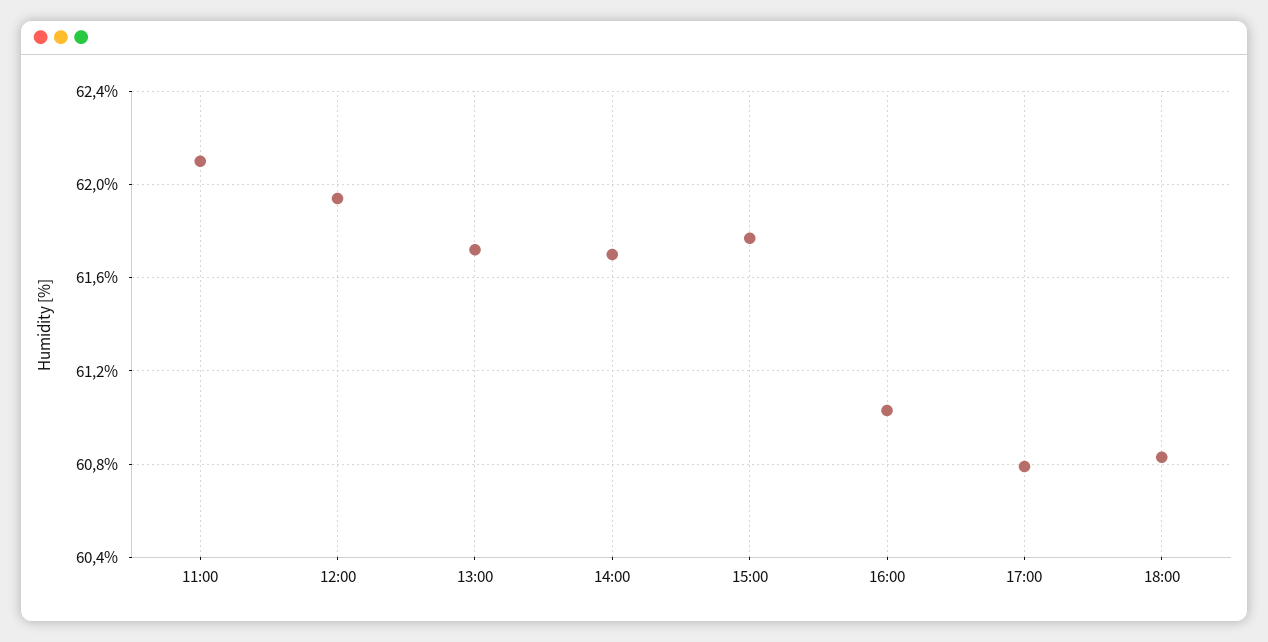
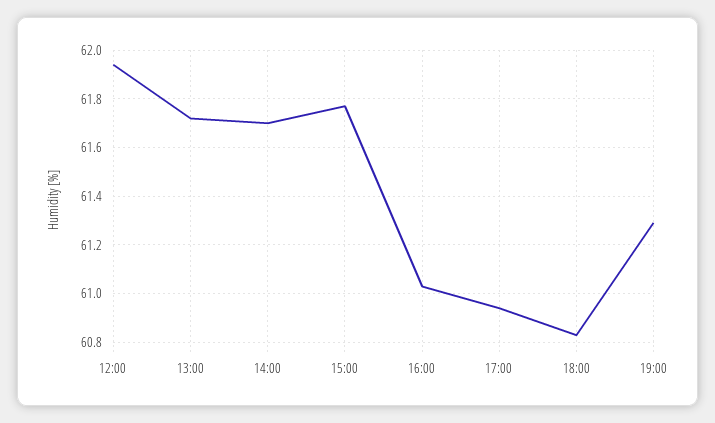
11:00: 62.1 -> none
17:00: 60.8 -> 60.95
19:00: none -> 61.3

